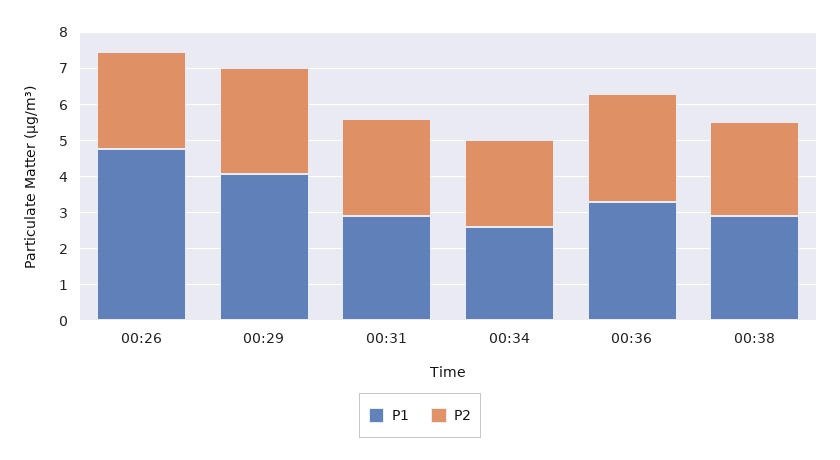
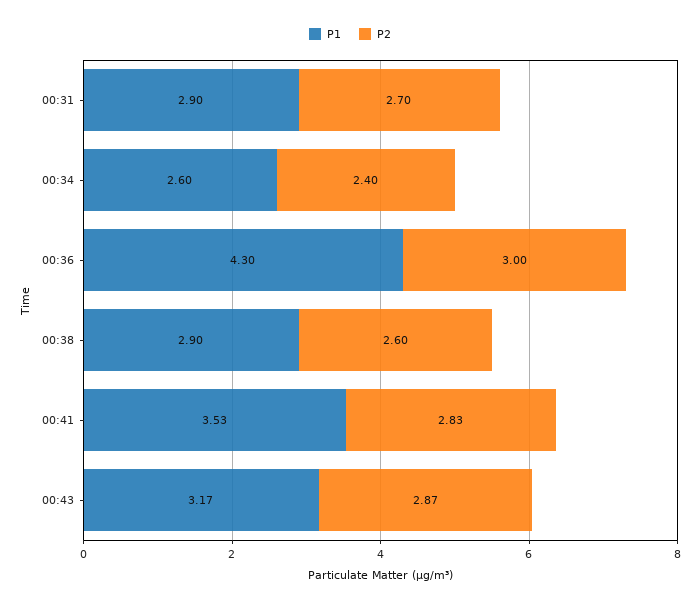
P1, 00:26: 4.75 -> none
P2, 00:26: 2.75 -> none
P1, 00:29: 4 -> none
P2, 00:29: 3 -> none
P1, 00:36: 3.25 -> 4.3
P1, 00:41: none -> 3.53
P2, 00:41: none -> 2.83
P1, 00:43: none -> 3.17
P2, 00:43: none -> 2.87

